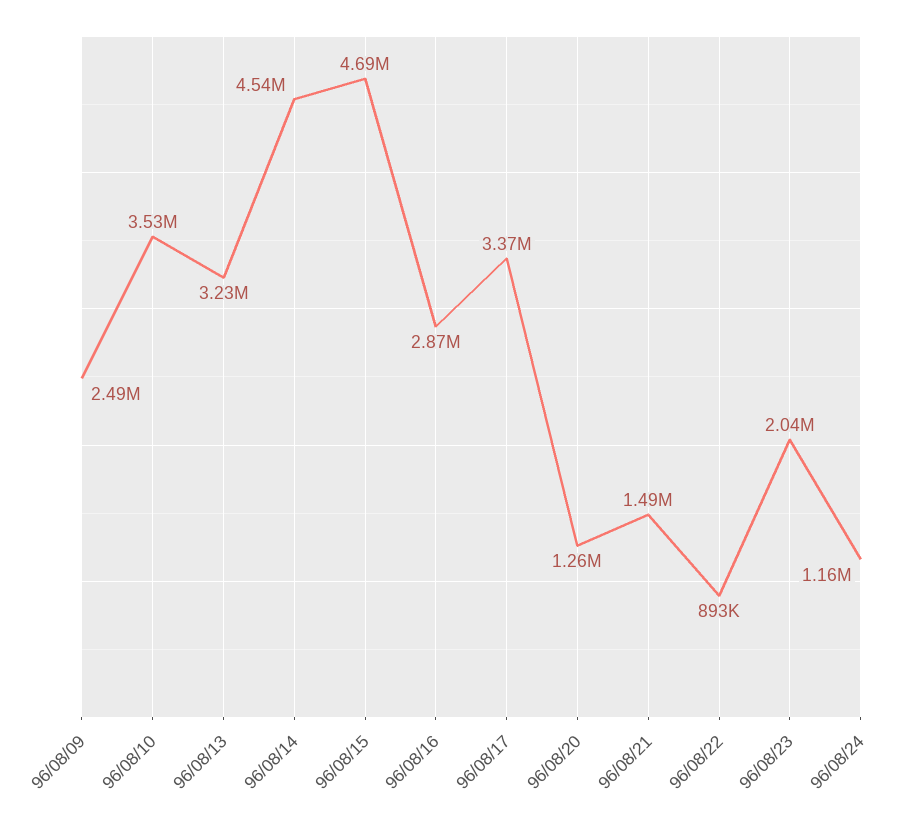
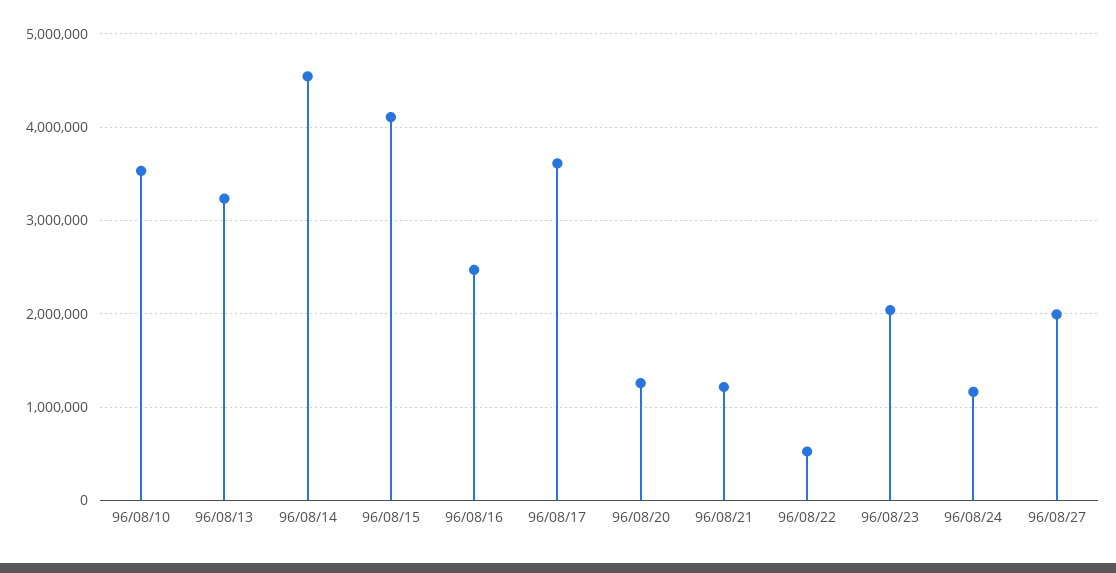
96/08/09: 2490000 -> none
96/08/15: 4690000 -> 4100000
96/08/16: 2870000 -> 2500000
96/08/17: 3370000 -> 3600000
96/08/21: 1490000 -> 1200000
96/08/22: 893000 -> 500000
96/08/27: none -> 2000000

